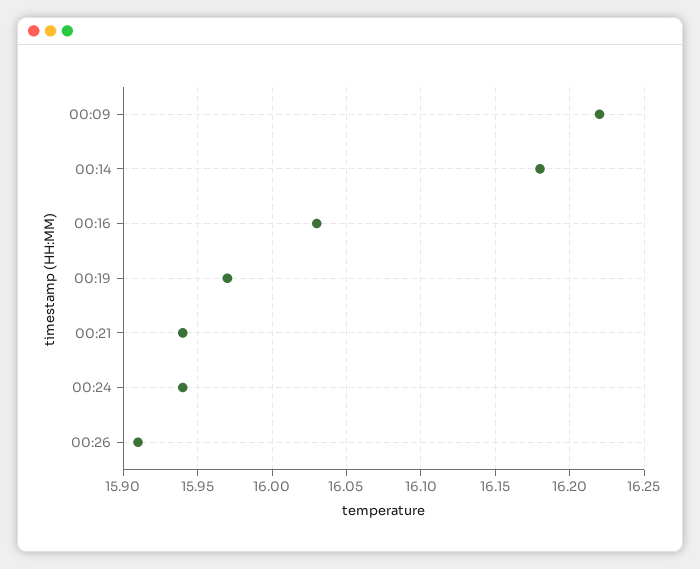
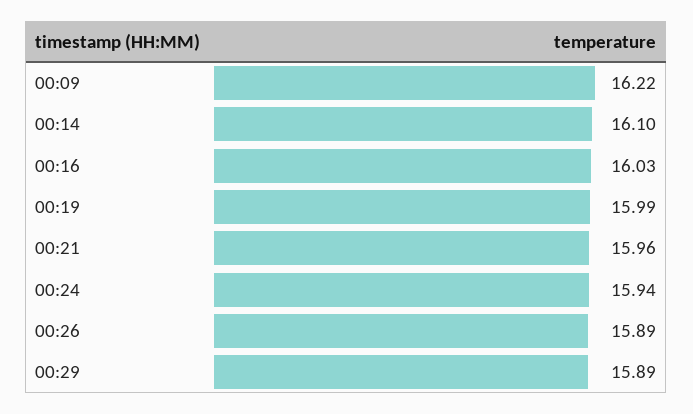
00:14: 16.18 -> 16.1
00:19: 15.97 -> 15.99
00:21: 15.94 -> 15.96
00:26: 15.91 -> 15.89
00:29: none -> 15.89

